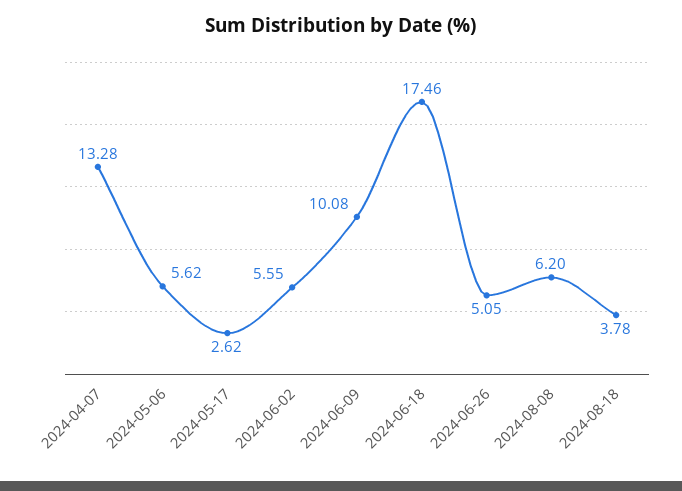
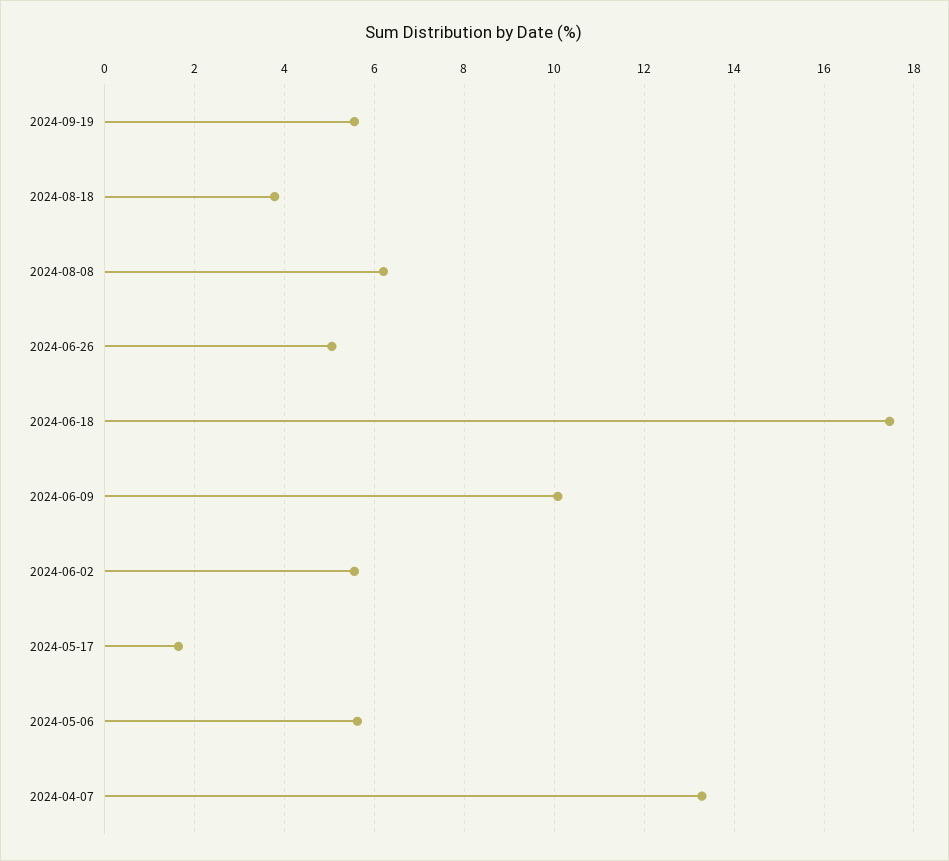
2024-05-17: 2.62 -> 1.6
2024-09-19: none -> 5.6

